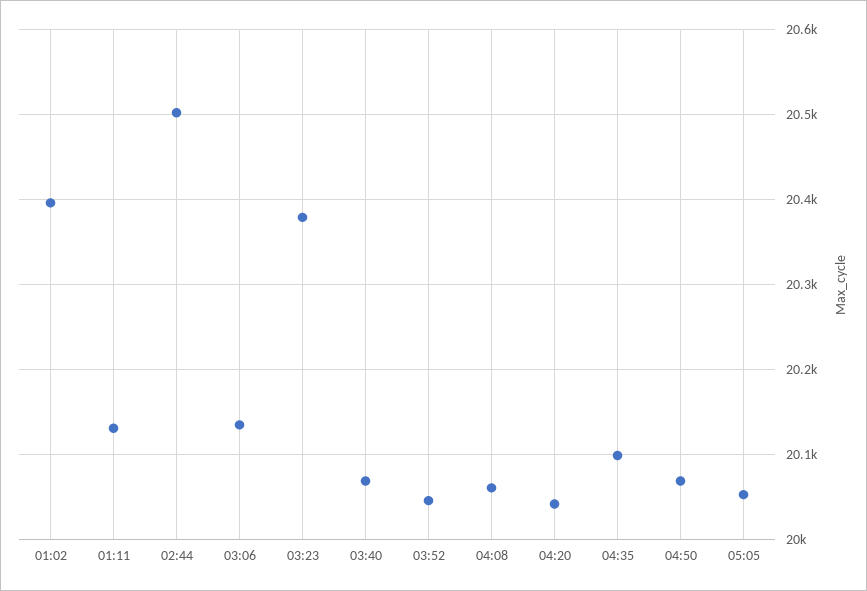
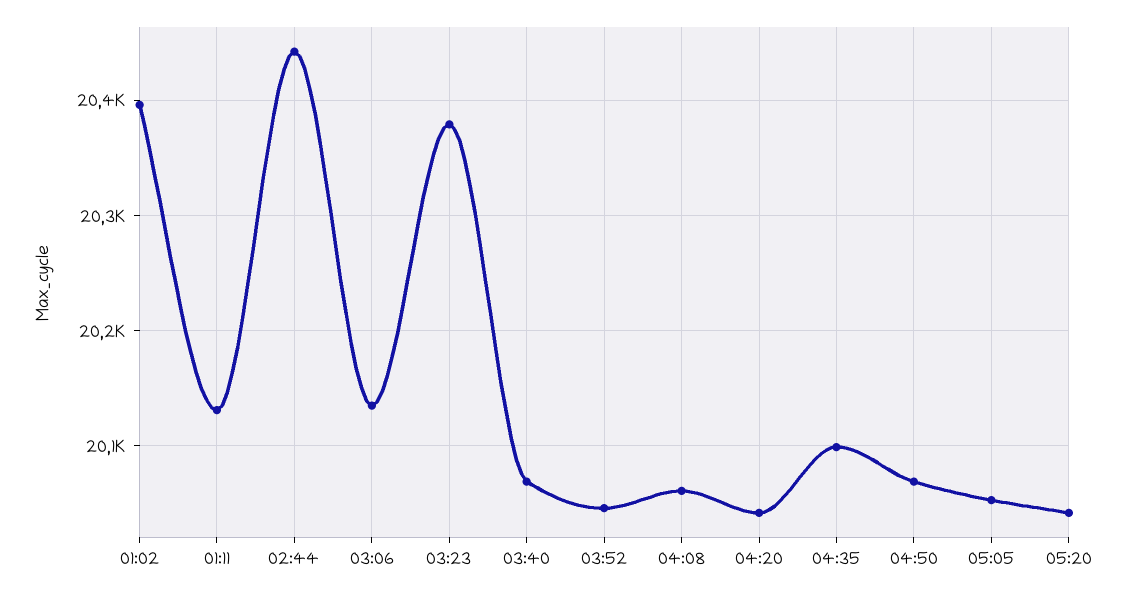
02:44: 20500 -> 20440
05:20: none -> 20040

